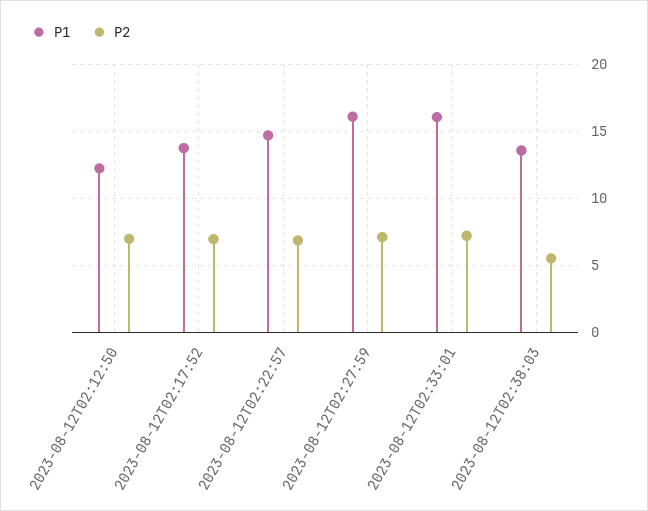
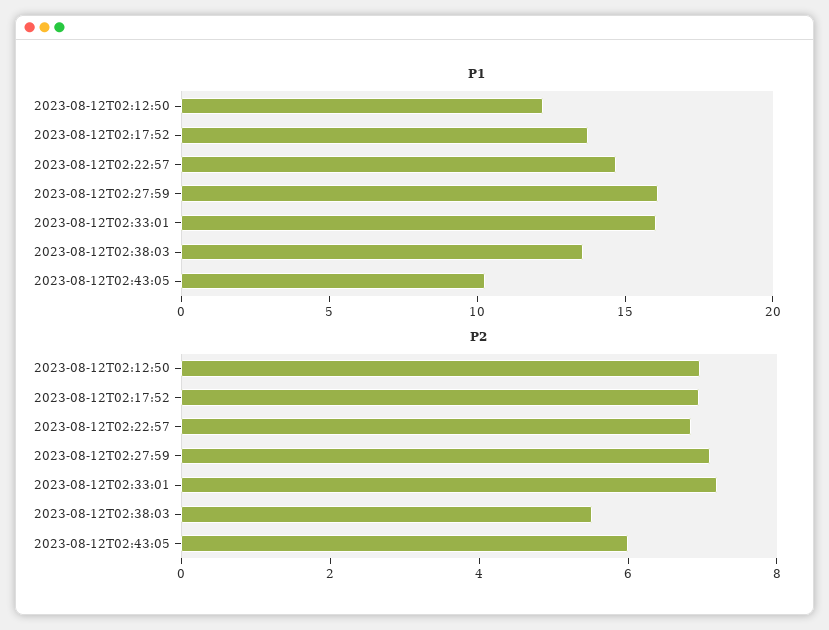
P1, 2023-08-12T02:43:05: none -> 10
P2, 2023-08-12T02:43:05: none -> 6

